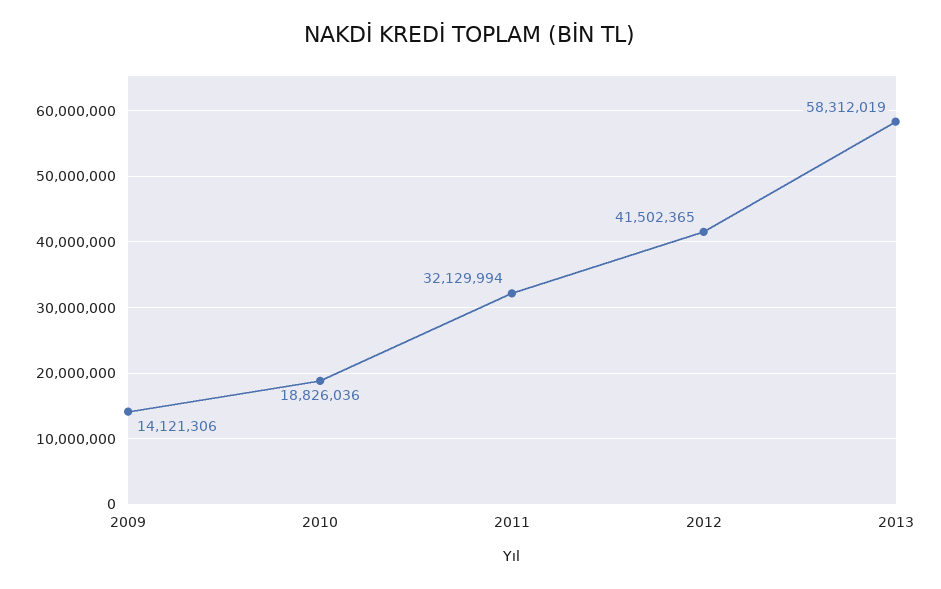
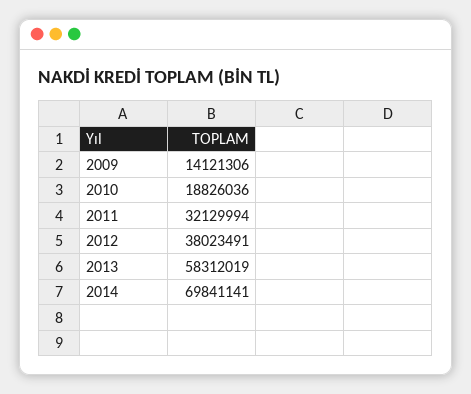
2012: 41502365 -> 38023491
2014: none -> 69841141

